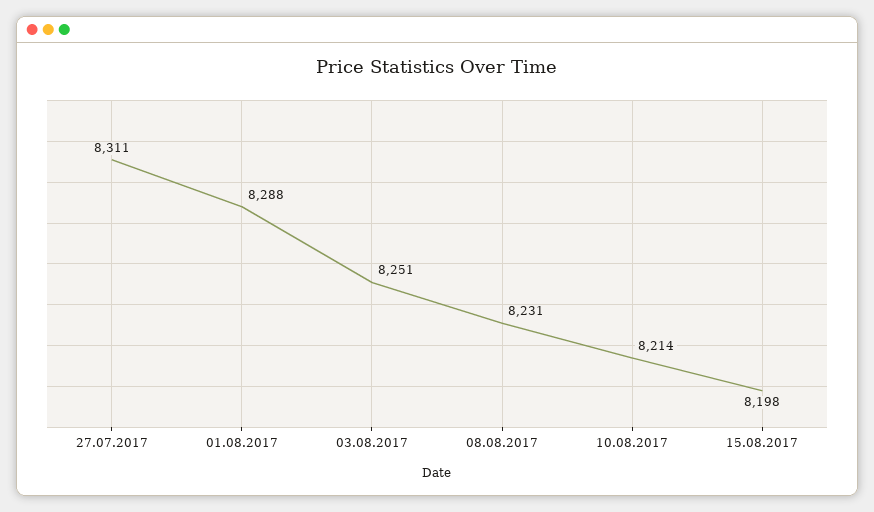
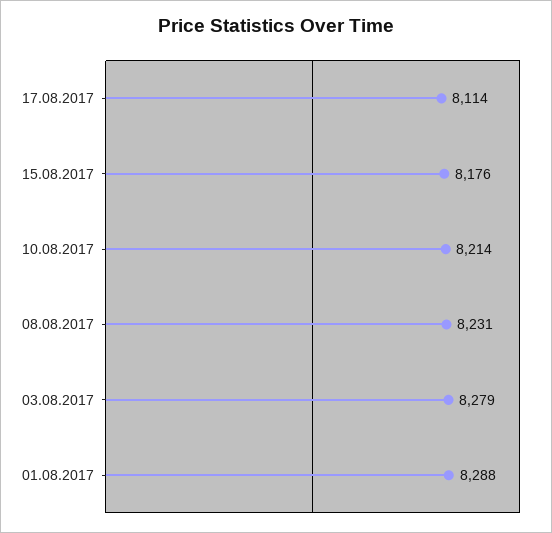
27.07.2017: 8311 -> none
03.08.2017: 8251 -> 8279
15.08.2017: 8198 -> 8176
17.08.2017: none -> 8114

